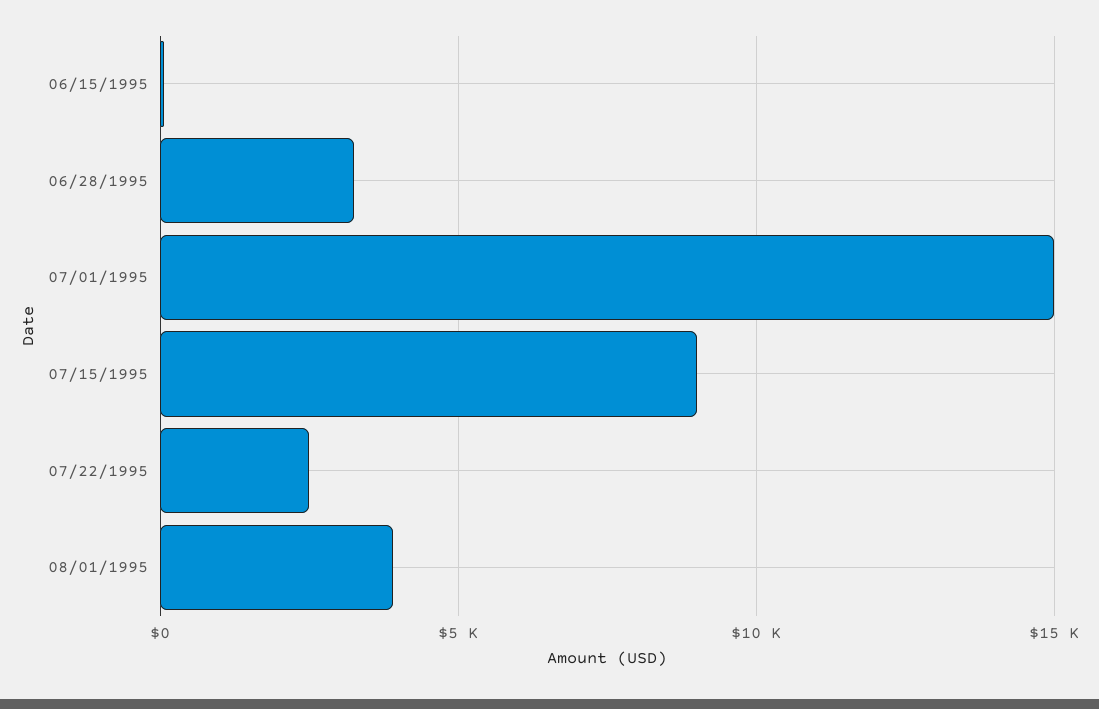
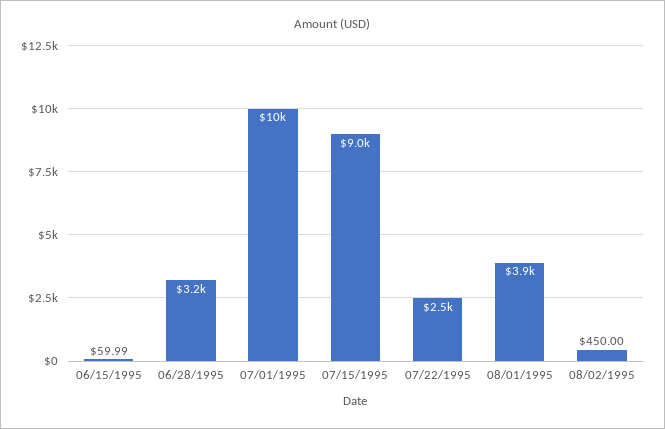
07/01/1995: 15000 -> 10000
08/02/1995: none -> 450

